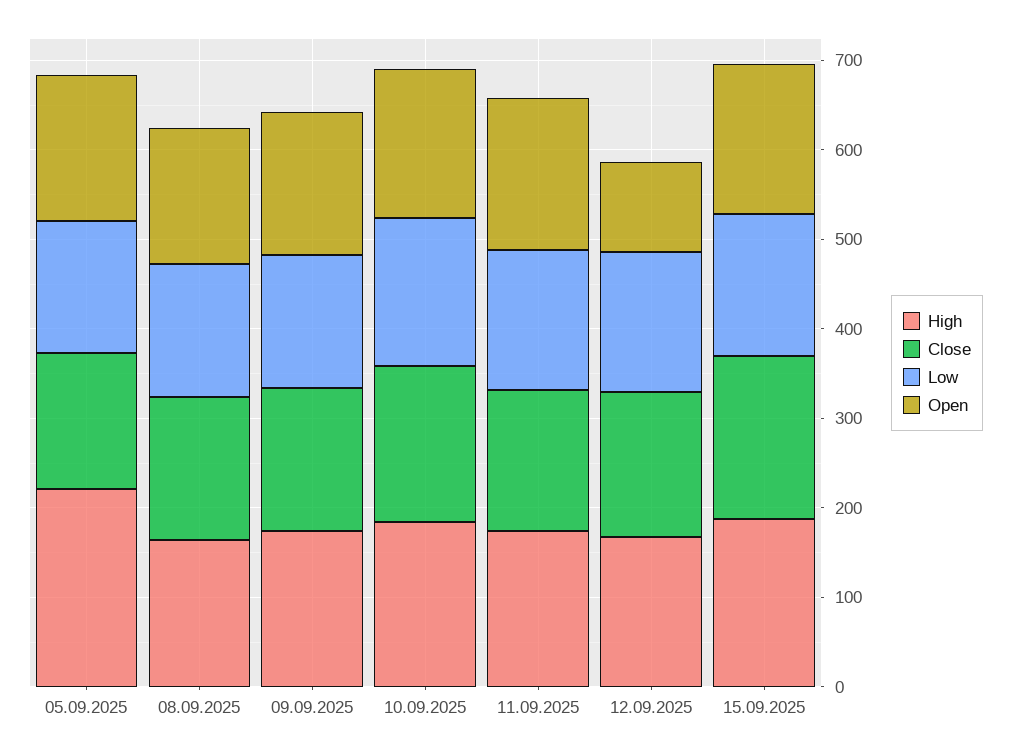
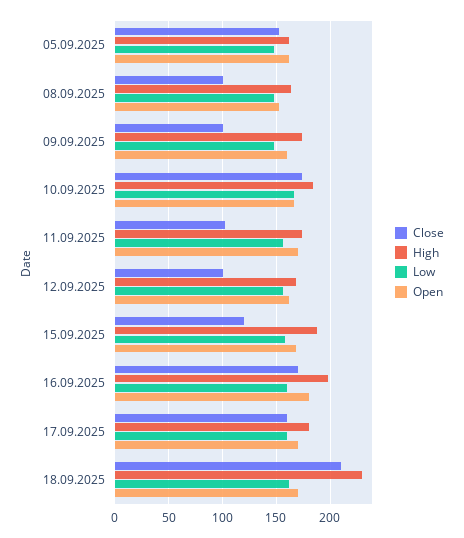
High, 05.09.2025: 220 -> 160
Close, 08.09.2025: 160 -> 100
Close, 09.09.2025: 160 -> 100
Close, 11.09.2025: 160 -> 100
Close, 12.09.2025: 160 -> 100
Open, 12.09.2025: 100 -> 160
Close, 15.09.2025: 180 -> 120
Close, 16.09.2025: none -> 170
High, 16.09.2025: none -> 200
Low, 16.09.2025: none -> 160
Open, 16.09.2025: none -> 180
Close, 17.09.2025: none -> 160
High, 17.09.2025: none -> 180
Low, 17.09.2025: none -> 160
Open, 17.09.2025: none -> 170
Close, 18.09.2025: none -> 210
High, 18.09.2025: none -> 230
Low, 18.09.2025: none -> 160
Open, 18.09.2025: none -> 170

